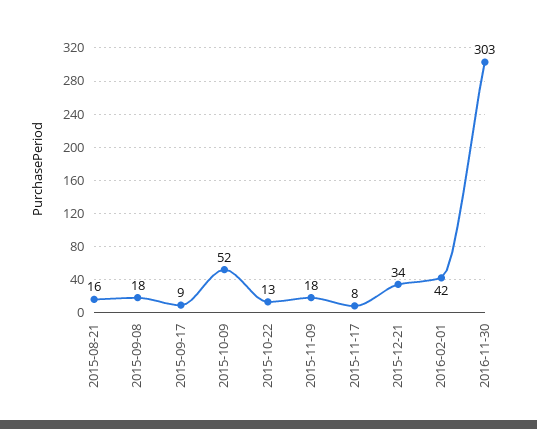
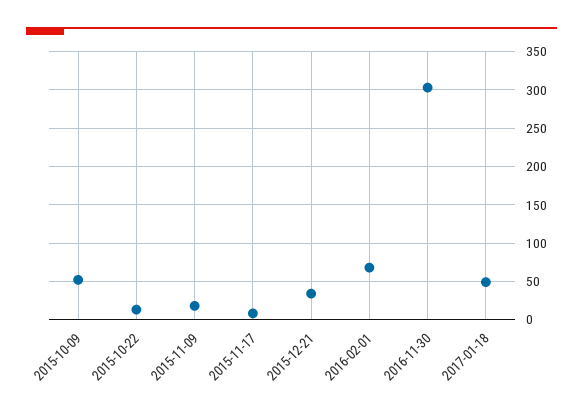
2015-08-21: 16 -> none
2015-09-08: 18 -> none
2015-09-17: 9 -> none
2016-02-01: 42 -> 70
2017-01-18: none -> 50

